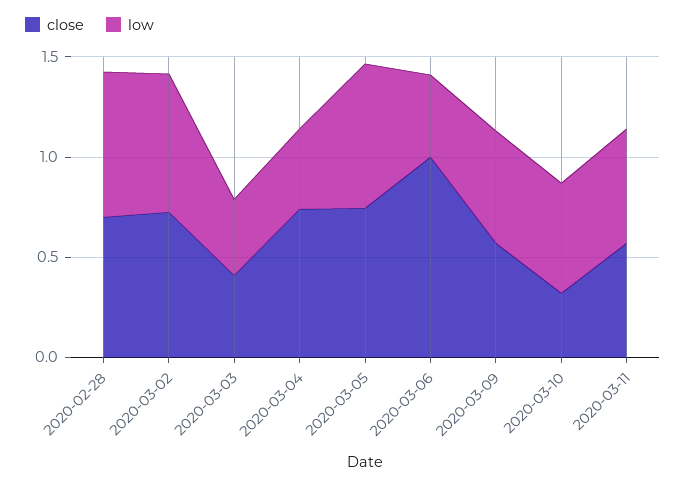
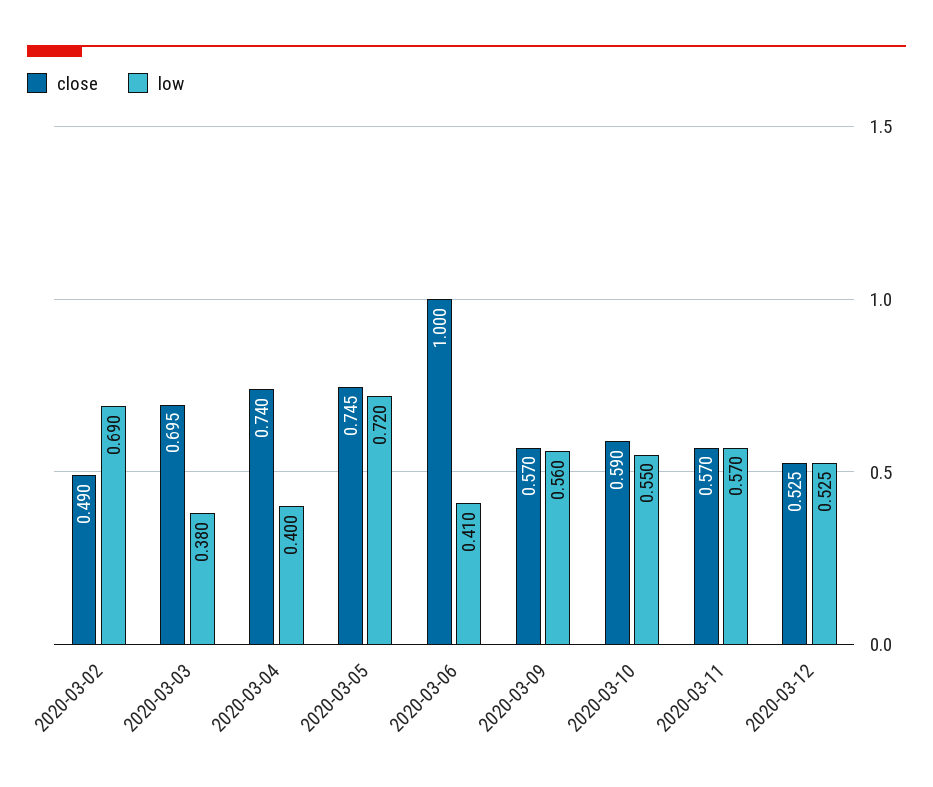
close, 2020-02-28: 0.7 -> none
low, 2020-02-28: 0.7 -> none
close, 2020-03-02: 0.7 -> 0.49
close, 2020-03-03: 0.4 -> 0.695
close, 2020-03-10: 0.3 -> 0.59
close, 2020-03-12: none -> 0.525
low, 2020-03-12: none -> 0.525

